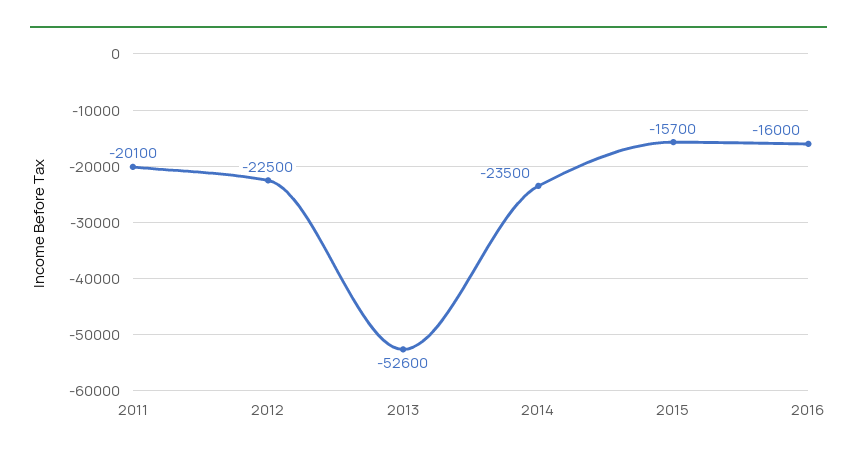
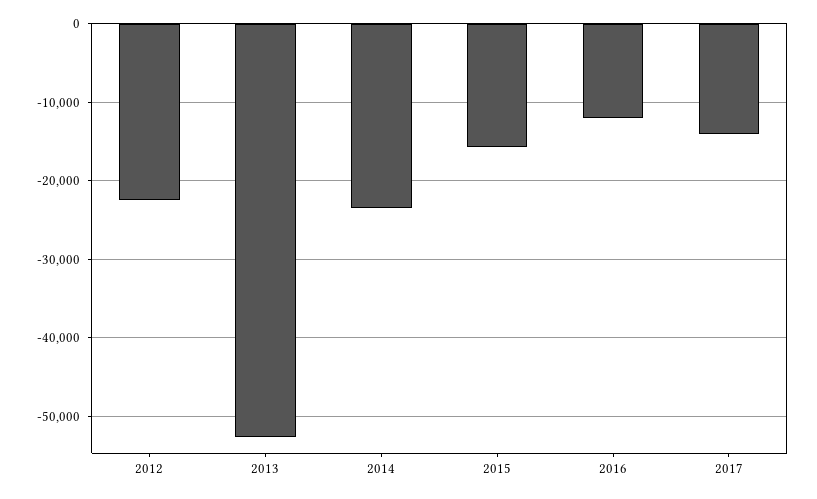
2011: -20100 -> none
2016: -16000 -> -12000
2017: none -> -14000

